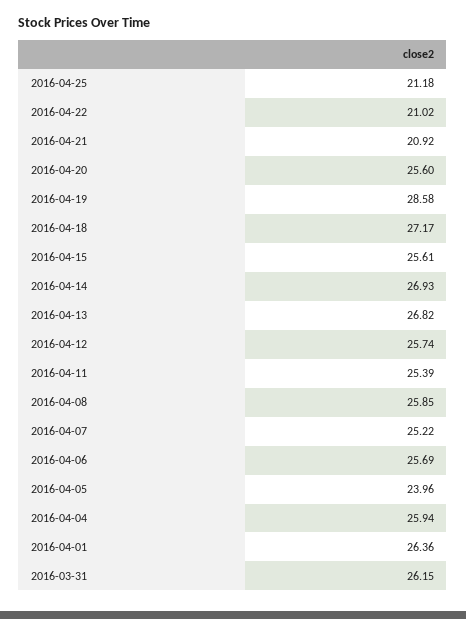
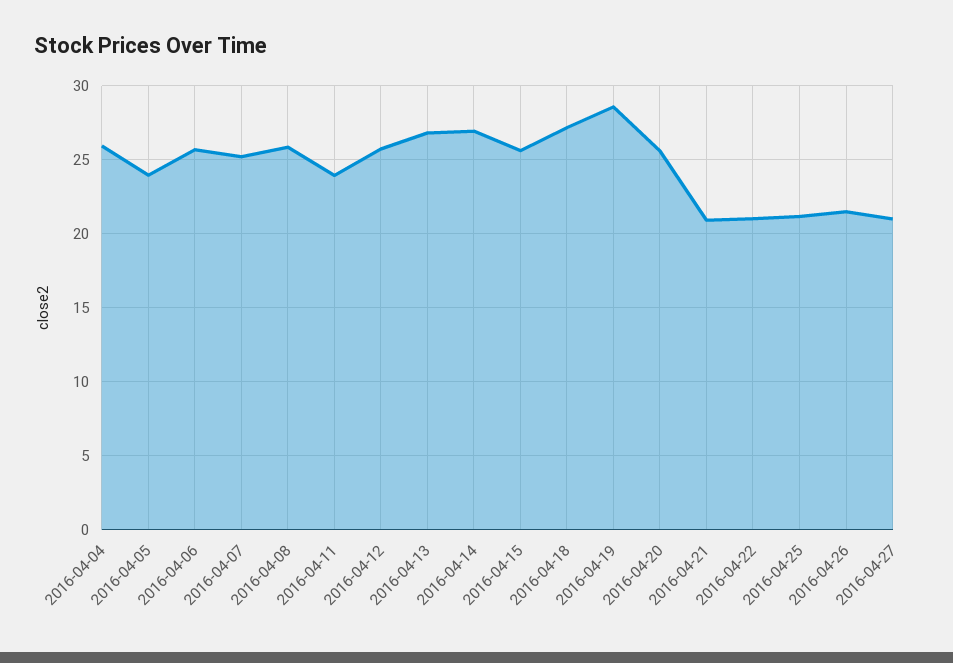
2016-04-11: 25.39 -> 24
2016-04-01: 26.36 -> none
2016-03-31: 26.15 -> none
2016-04-26: none -> 21.5
2016-04-27: none -> 21

